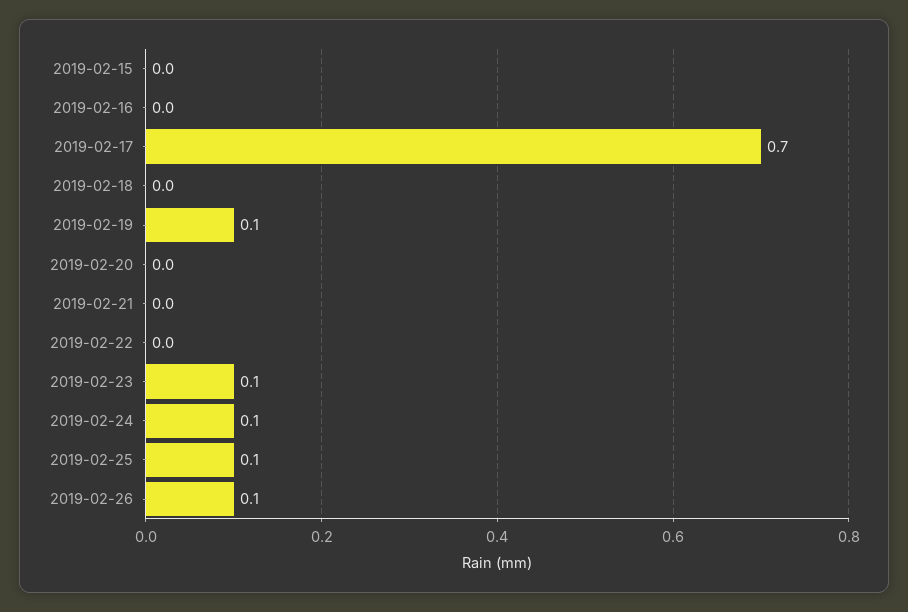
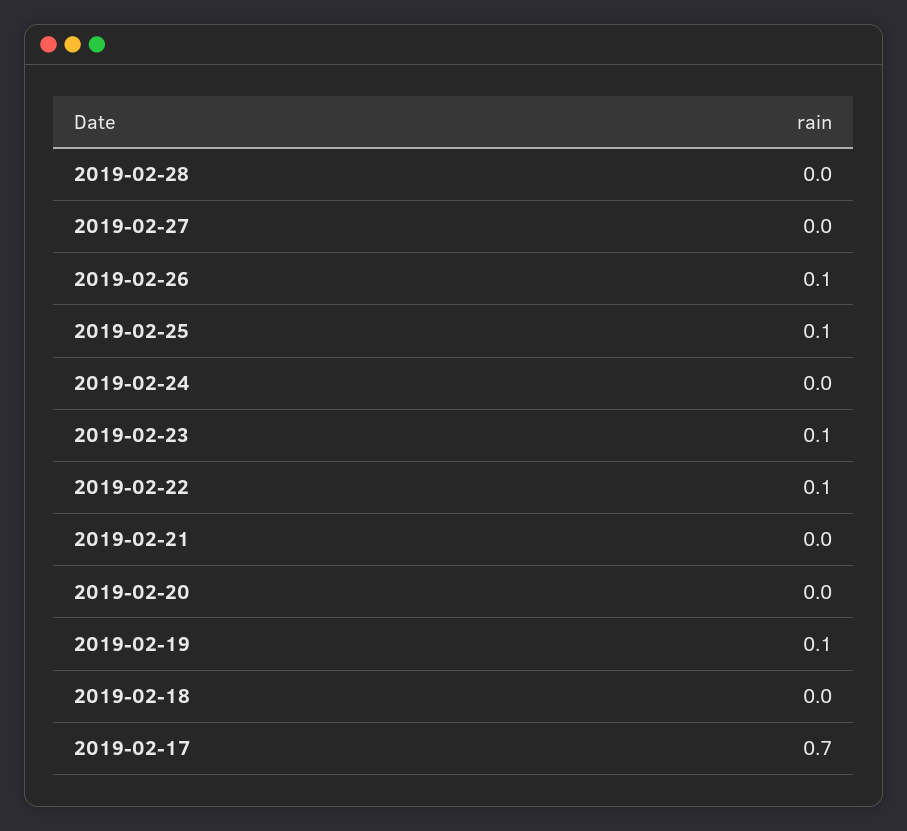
2019-02-15: 0 -> none
2019-02-16: 0 -> none
2019-02-22: 0 -> 0.1
2019-02-24: 0.1 -> 0
2019-02-28: none -> 0
2019-02-27: none -> 0

